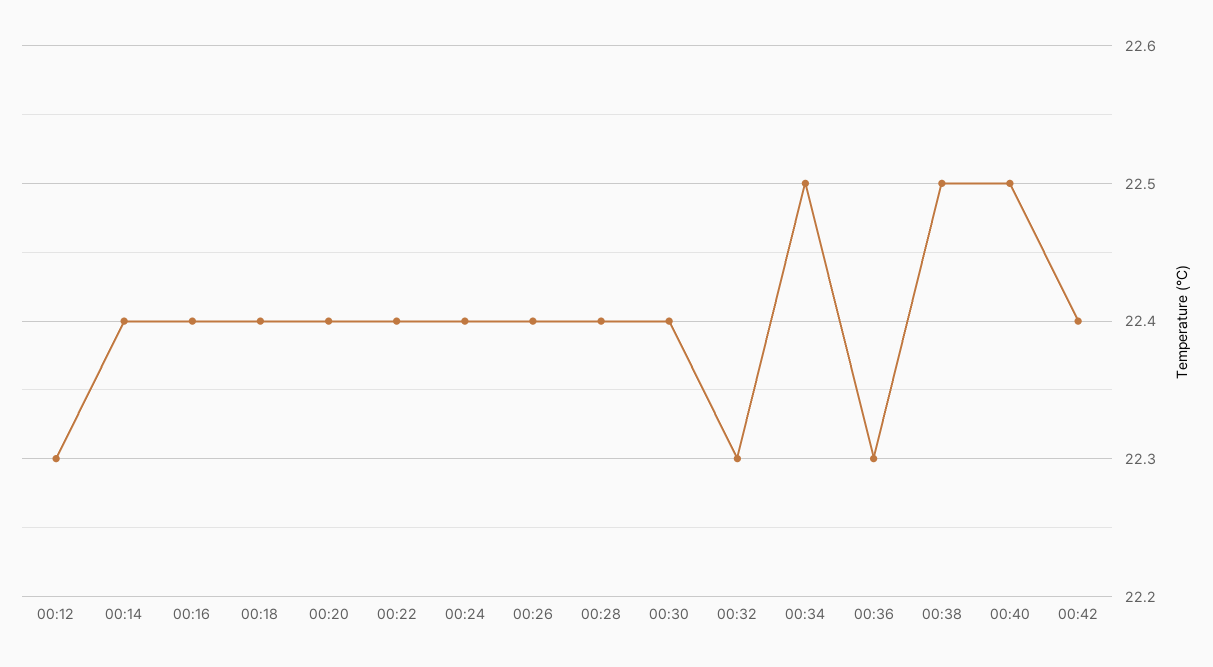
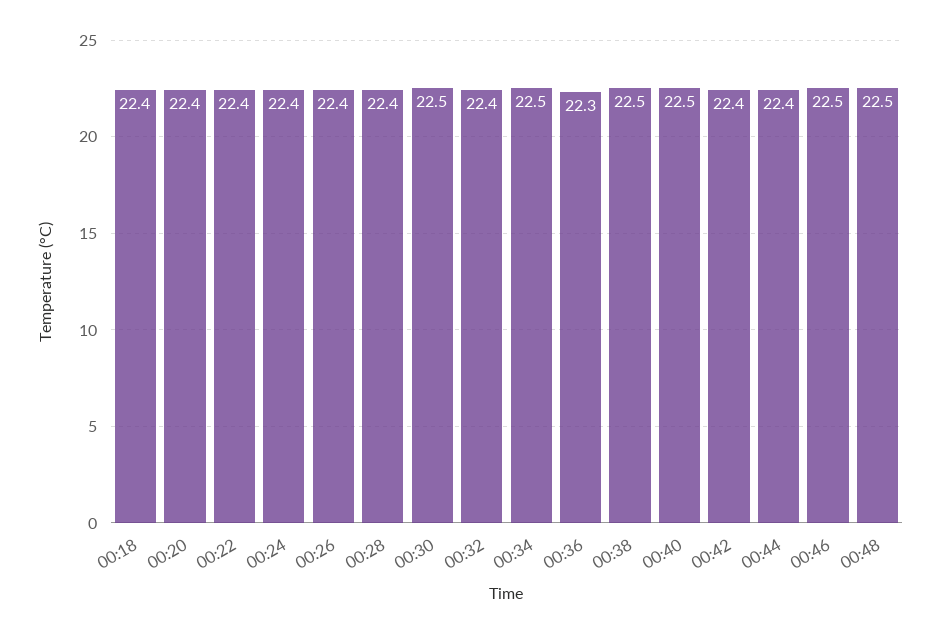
00:12: 22.3 -> none
00:14: 22.4 -> none
00:16: 22.4 -> none
00:30: 22.4 -> 22.5
00:32: 22.3 -> 22.4
00:44: none -> 22.4
00:46: none -> 22.5
00:48: none -> 22.5

